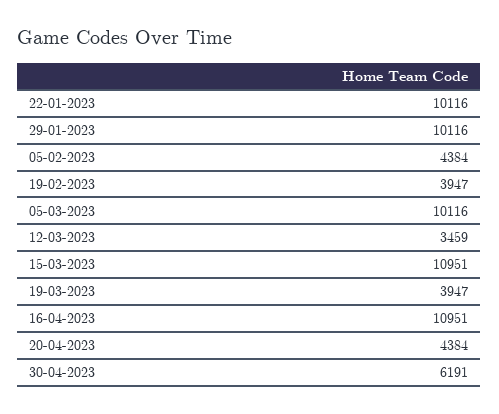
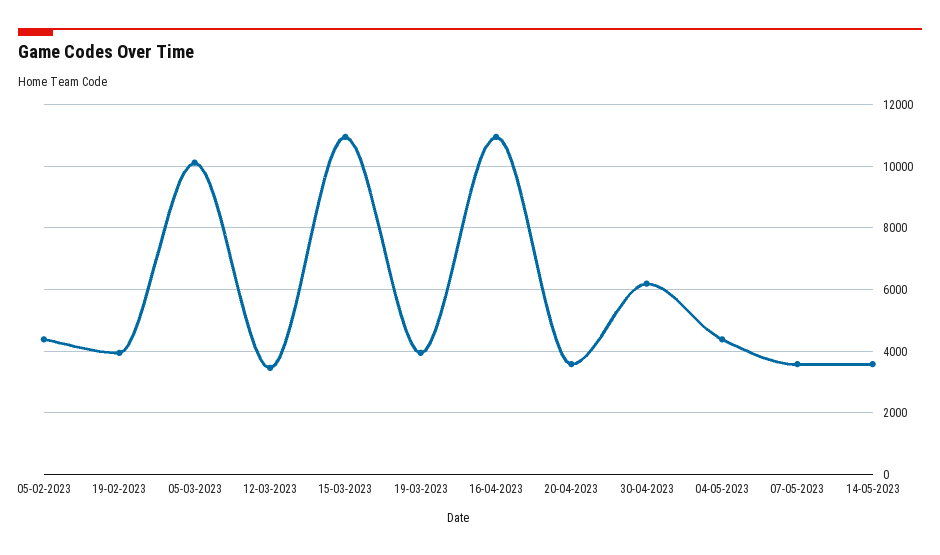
22-01-2023: 10116 -> none
29-01-2023: 10116 -> none
20-04-2023: 4384 -> 3600
04-05-2023: none -> 4400
07-05-2023: none -> 3600
14-05-2023: none -> 3600

